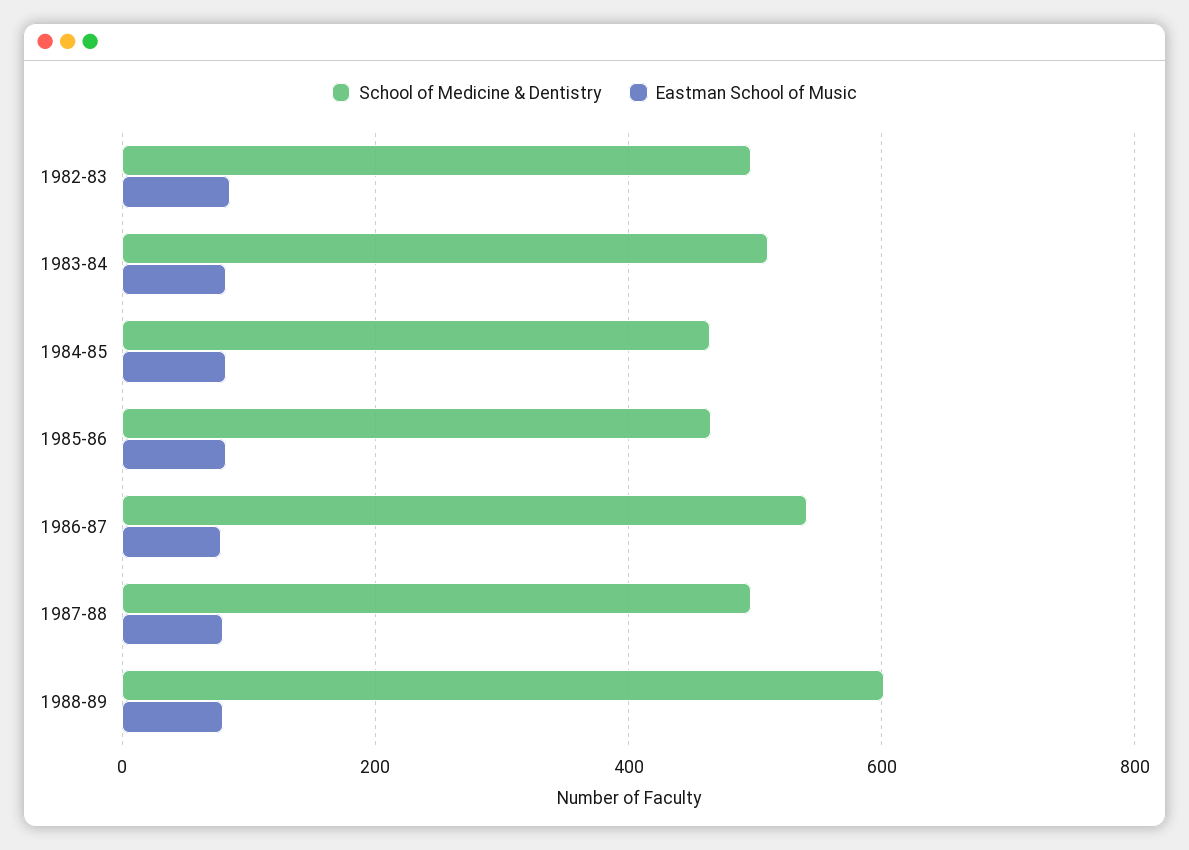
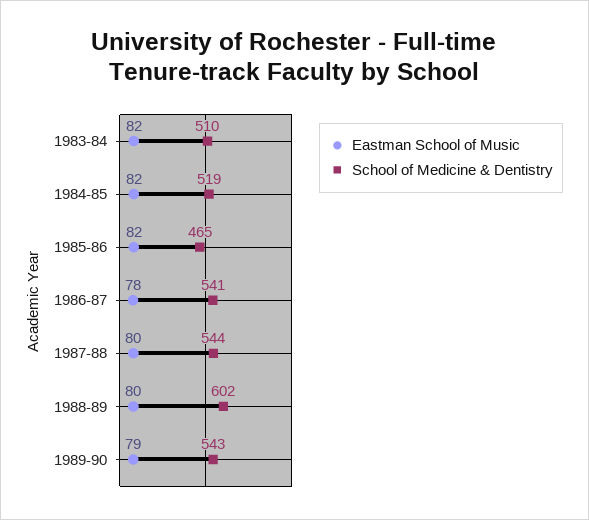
School of Medicine & Dentistry, 1982-83: 500 -> none
Eastman School of Music, 1982-83: 80 -> none
School of Medicine & Dentistry, 1984-85: 460 -> 519
School of Medicine & Dentistry, 1987-88: 500 -> 544
Eastman School of Music, 1989-90: none -> 79
School of Medicine & Dentistry, 1989-90: none -> 543

